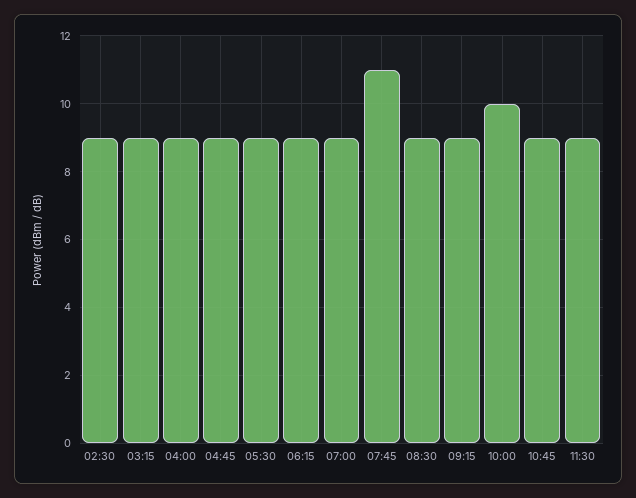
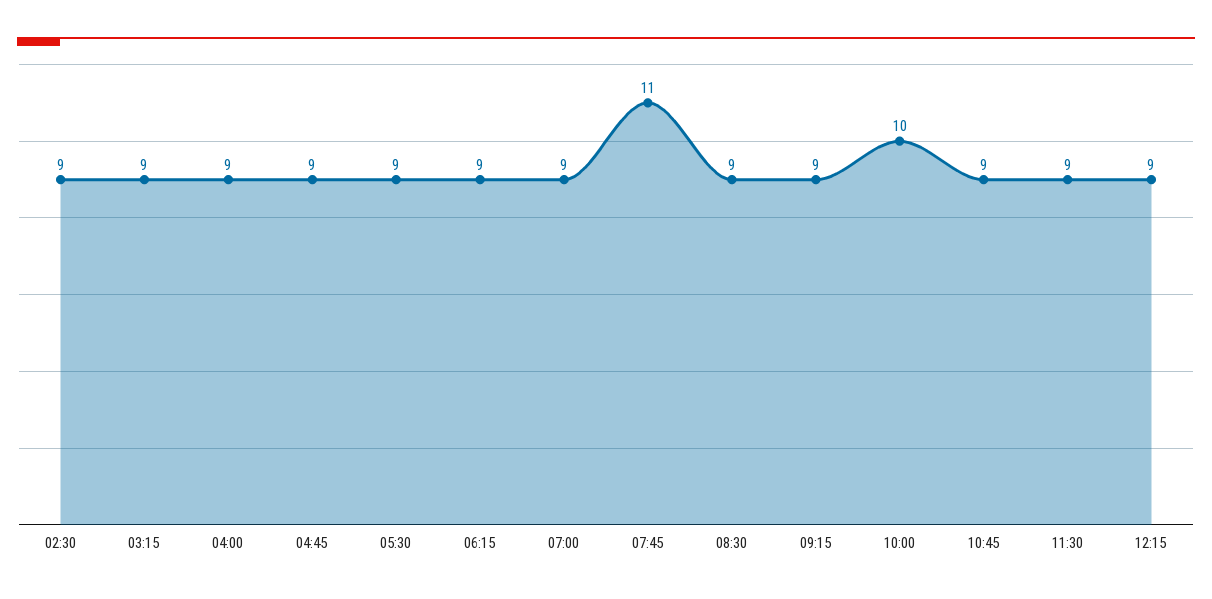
12:15: none -> 9

